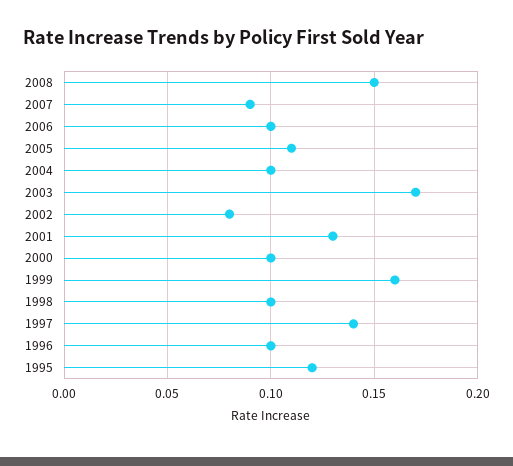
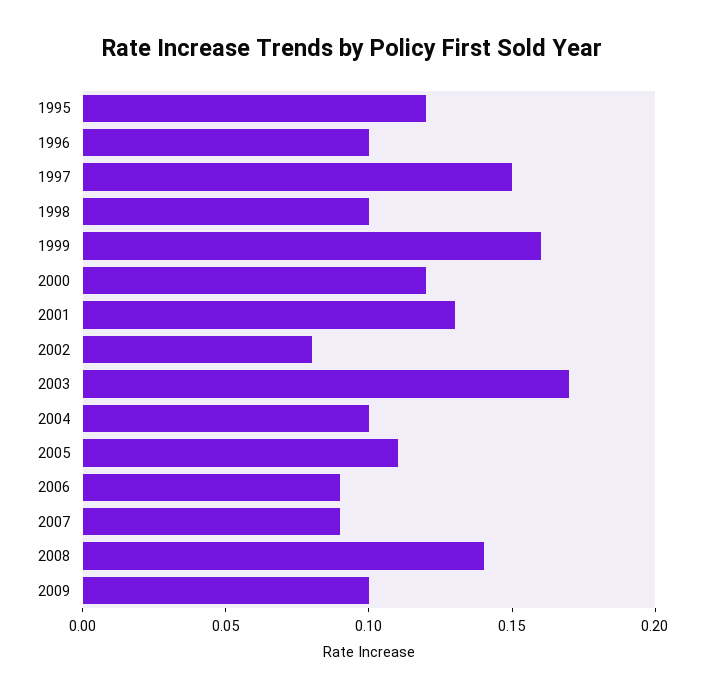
2008: 0.15 -> 0.14
2006: 0.1 -> 0.09
2000: 0.1 -> 0.12
1997: 0.14 -> 0.15
2009: none -> 0.1

